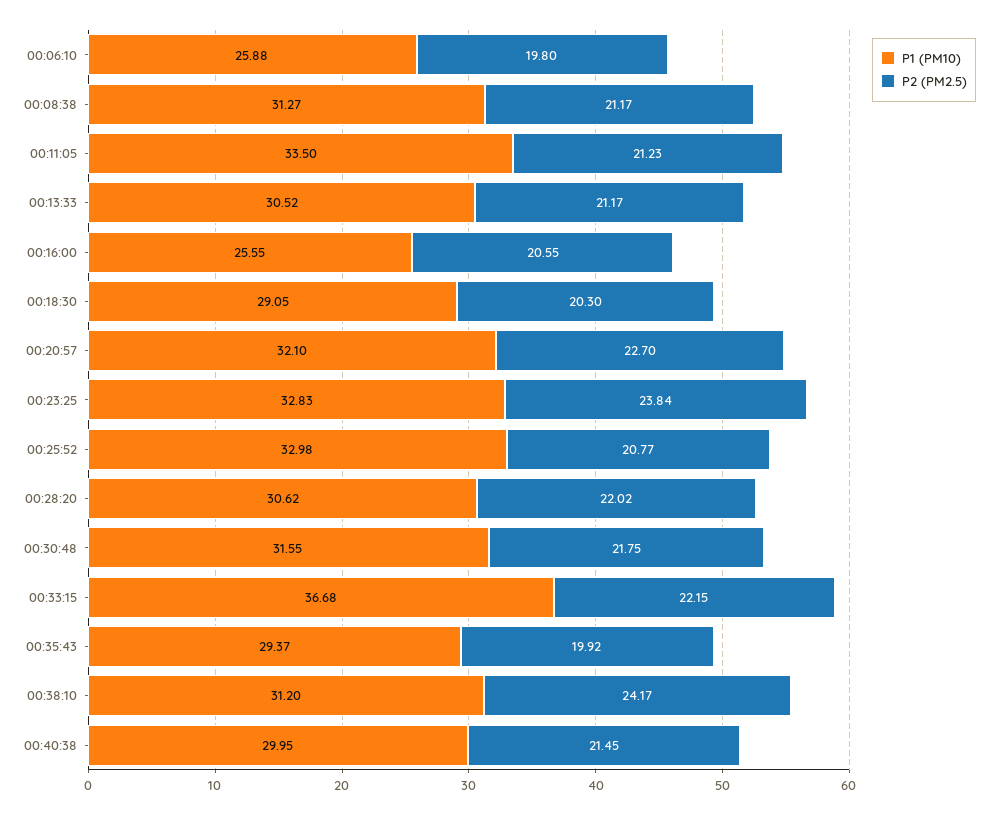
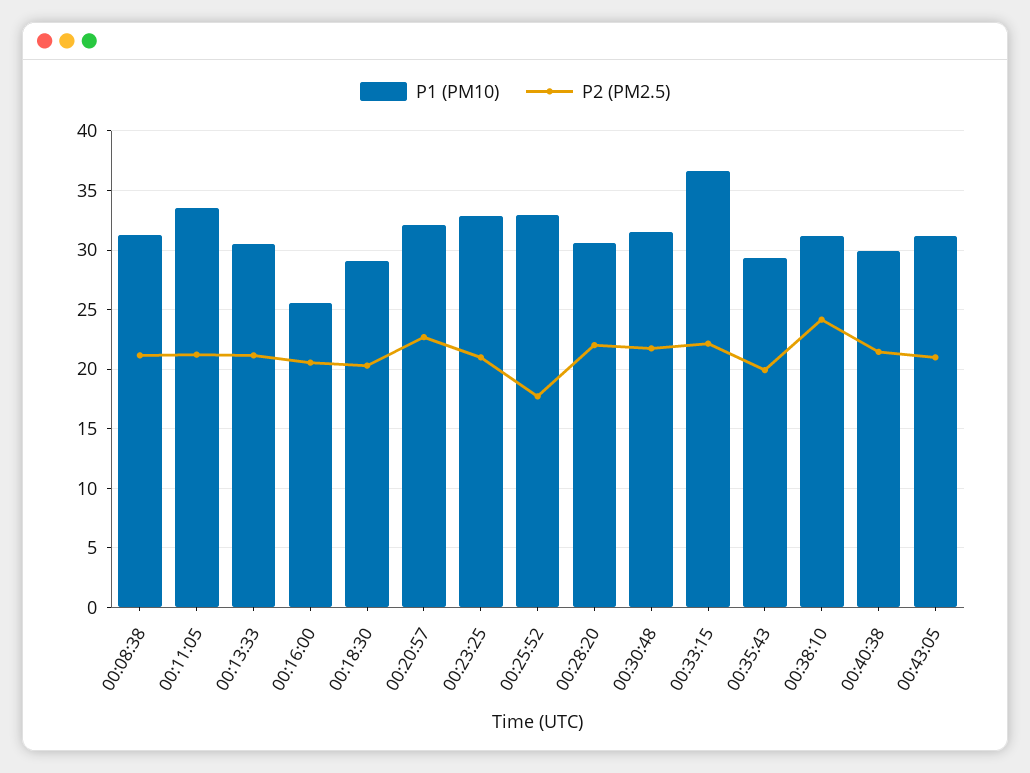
P1 (PM10), 00:06:10: 25.88 -> none
P2 (PM2.5), 00:06:10: 19.8 -> none
P2 (PM2.5), 00:23:25: 23.84 -> 21
P2 (PM2.5), 00:25:52: 20.77 -> 18
P1 (PM10), 00:43:05: none -> 31
P2 (PM2.5), 00:43:05: none -> 21

